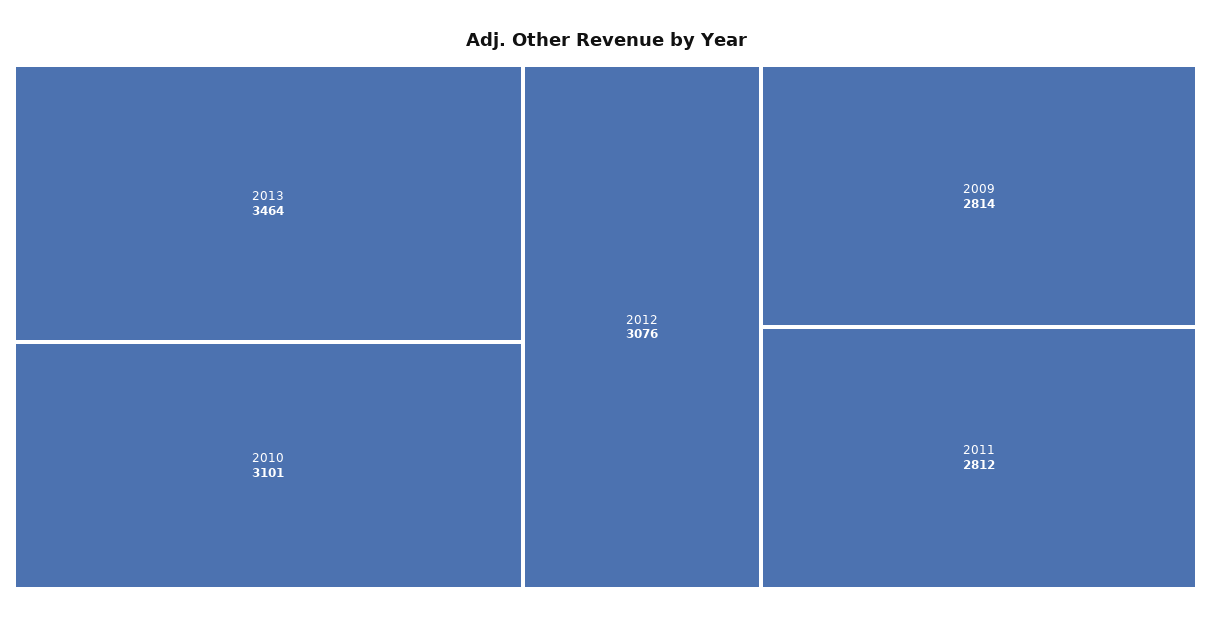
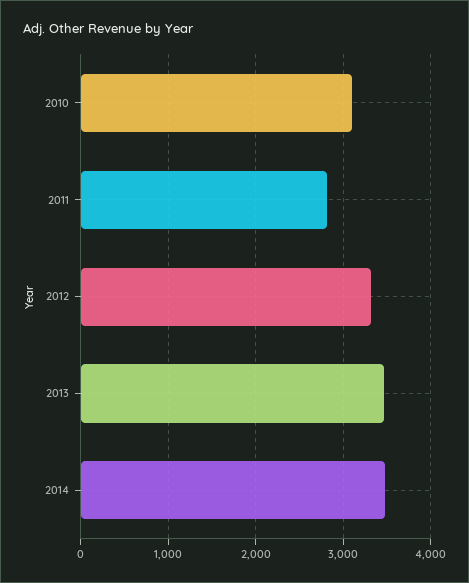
2012: 3076 -> 3300
2009: 2814 -> none
2014: none -> 3500

